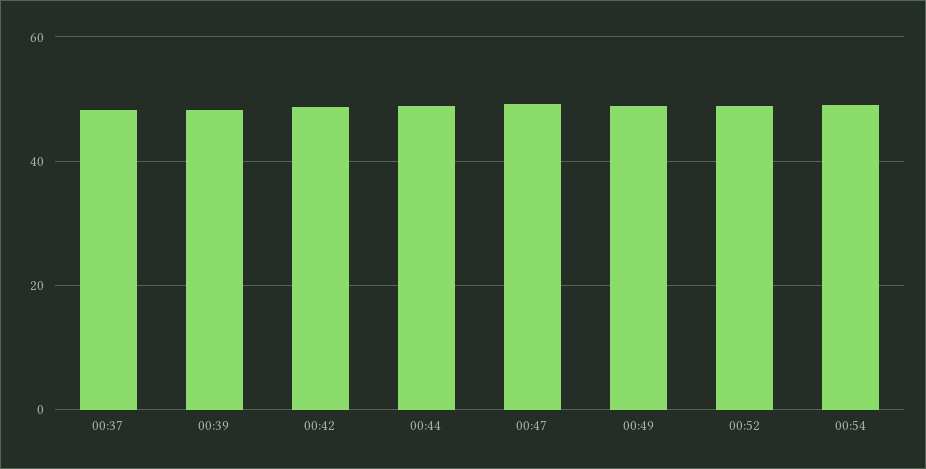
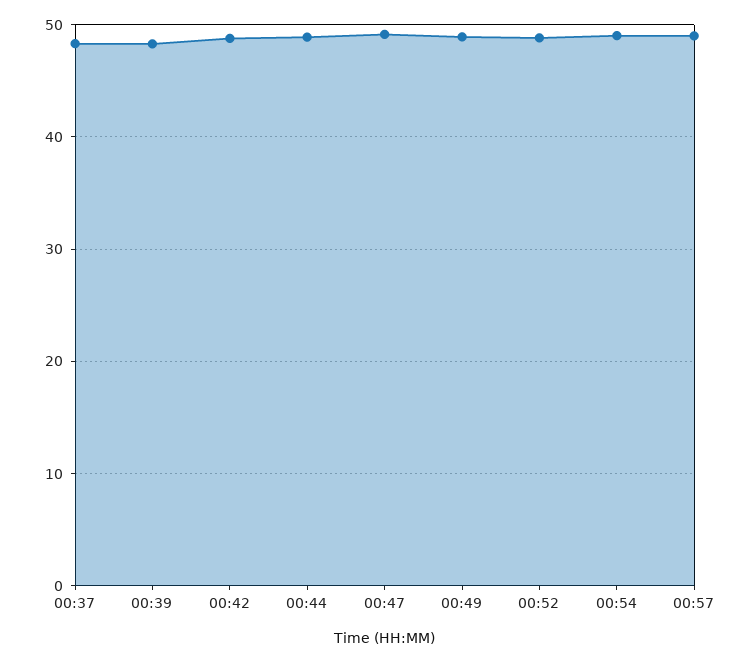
00:57: none -> 49

